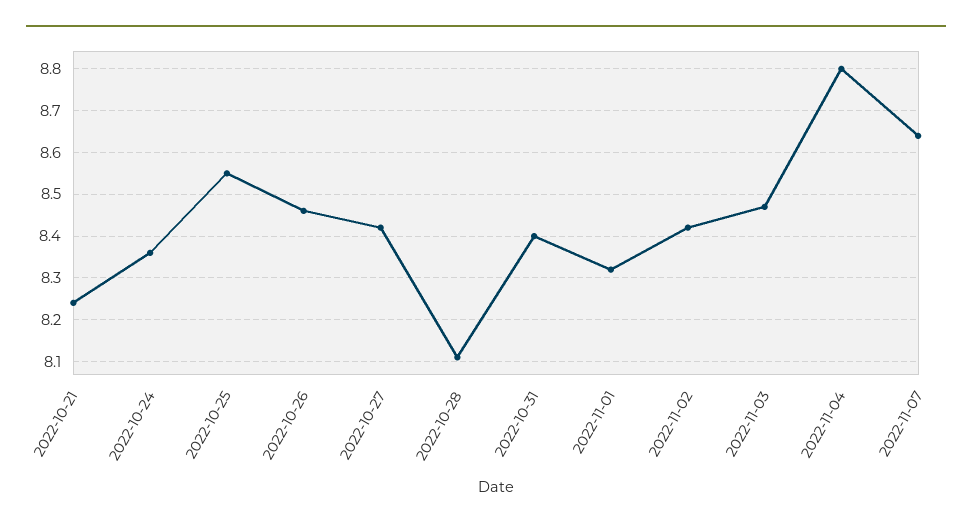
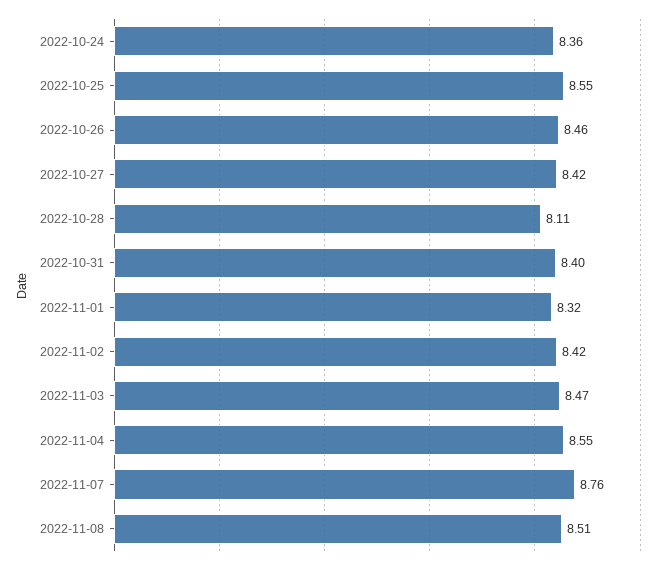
2022-10-21: 8.25 -> none
2022-11-04: 8.8 -> 8.55
2022-11-07: 8.65 -> 8.76
2022-11-08: none -> 8.51

